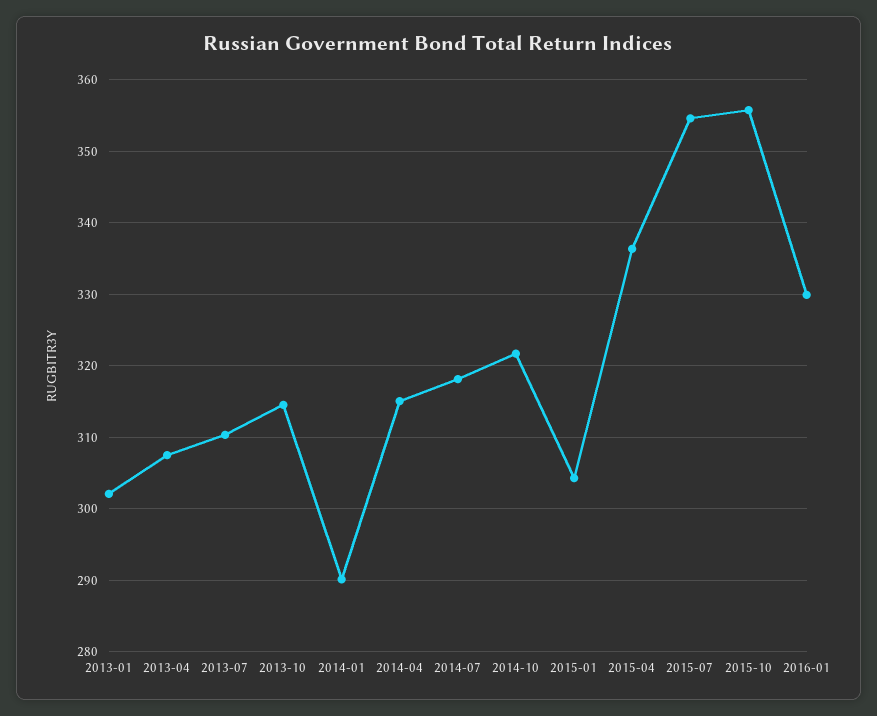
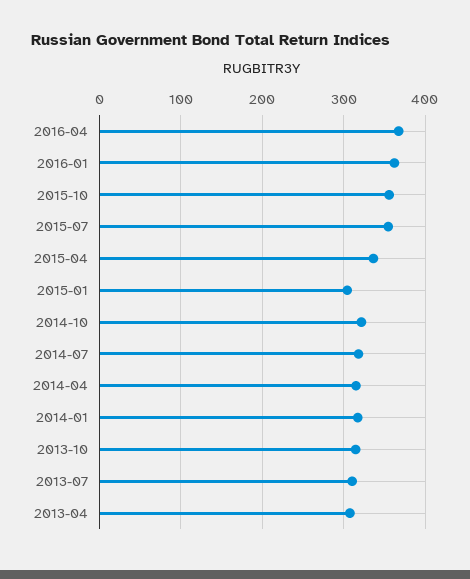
2013-01: 302 -> none
2014-01: 290 -> 320
2016-01: 330 -> 360
2016-04: none -> 370

